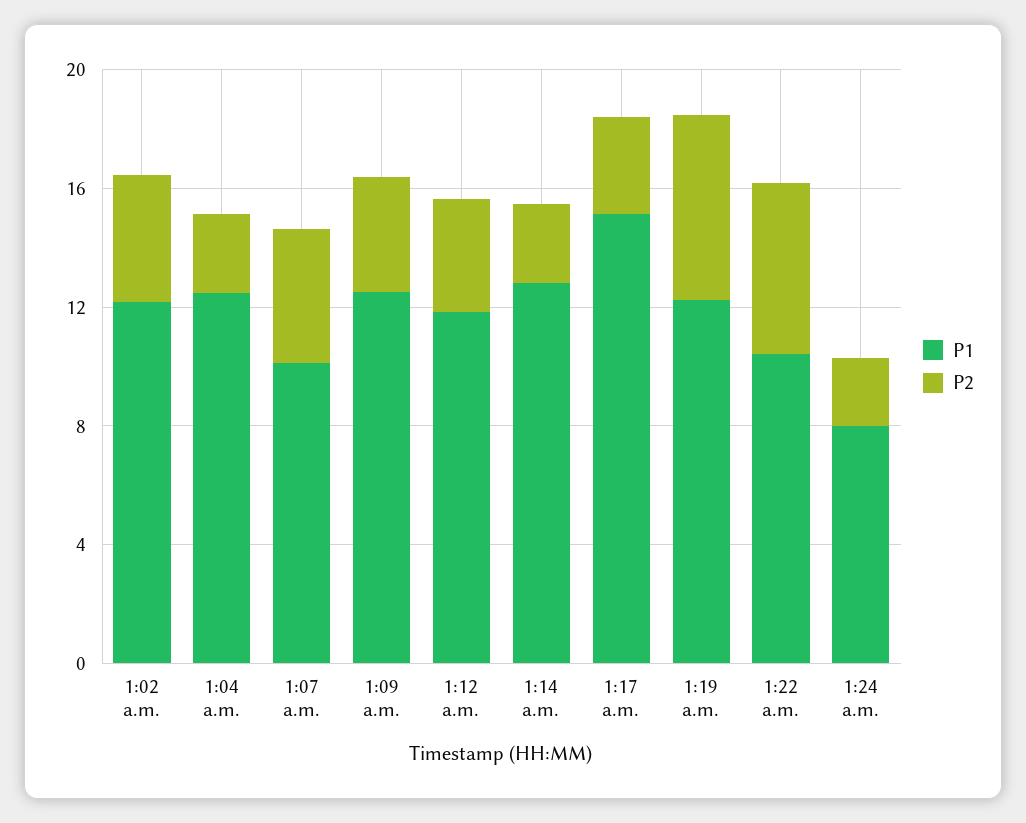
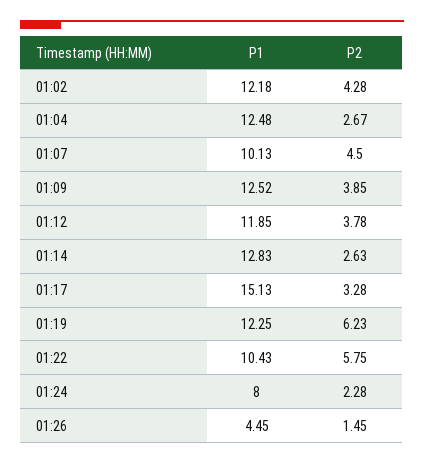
P1, 01:26: none -> 4.45
P2, 01:26: none -> 1.45

